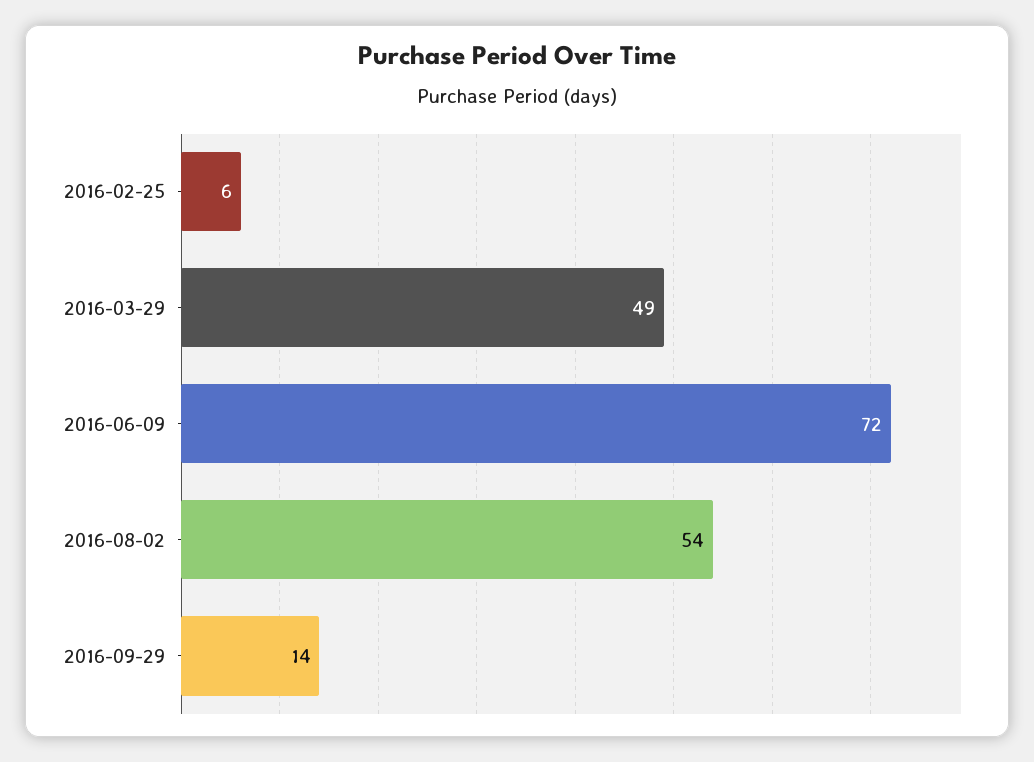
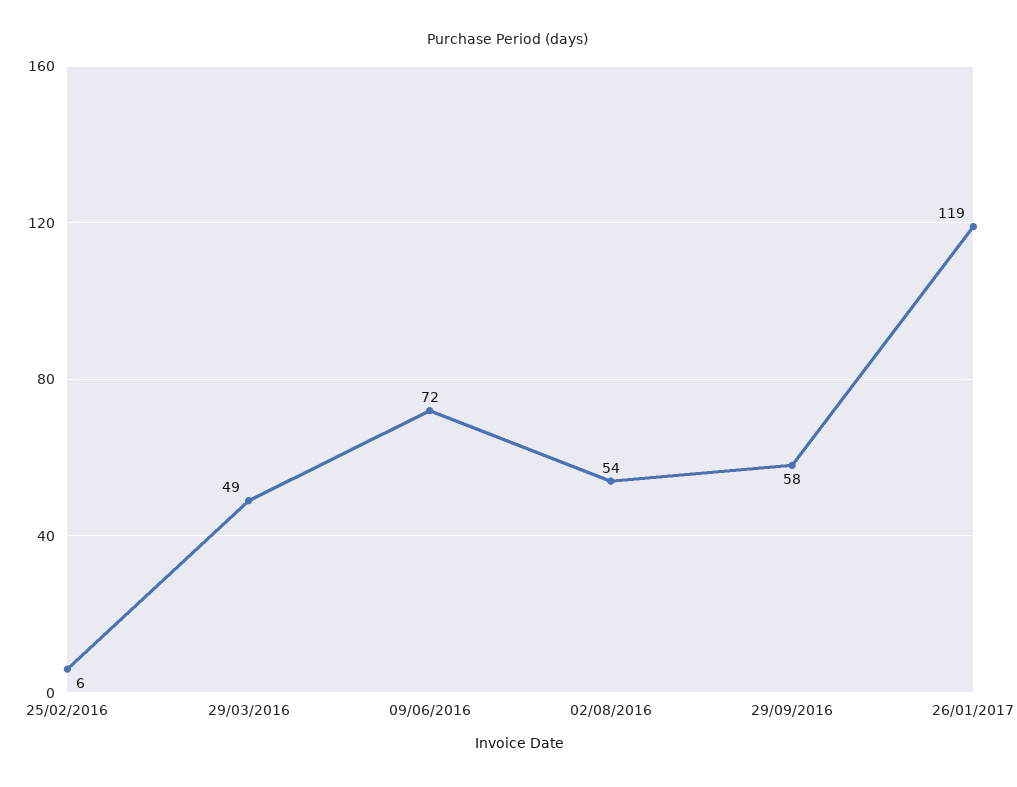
2016-09-29: 14 -> 58
26/01/2017: none -> 119

